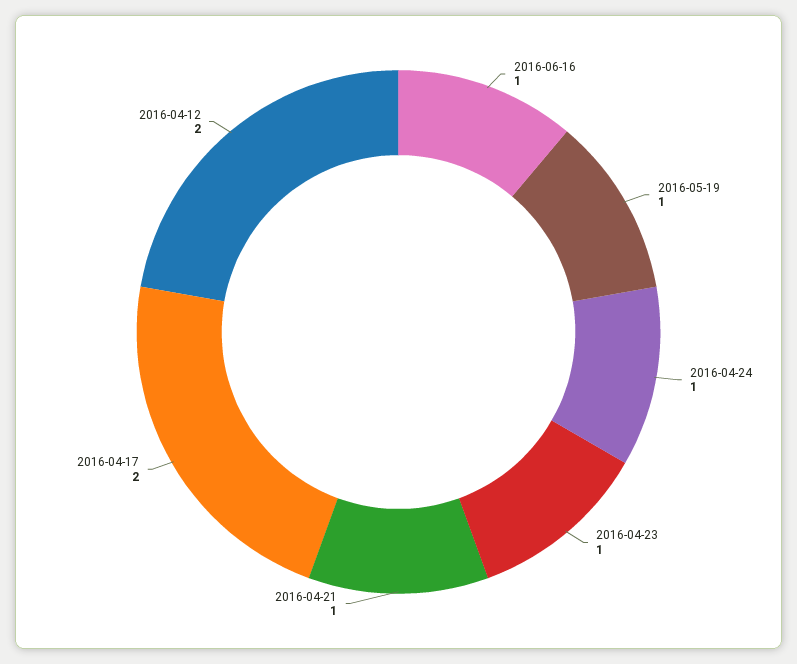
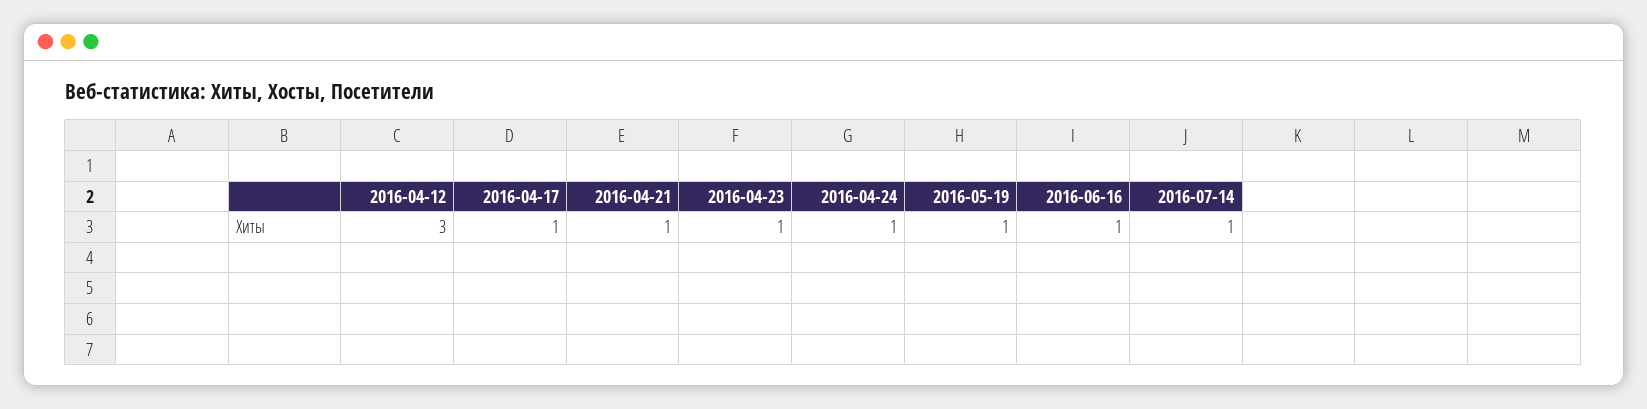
2016-04-17: 2 -> 1
2016-04-12: 2 -> 3
2016-07-14: none -> 1

